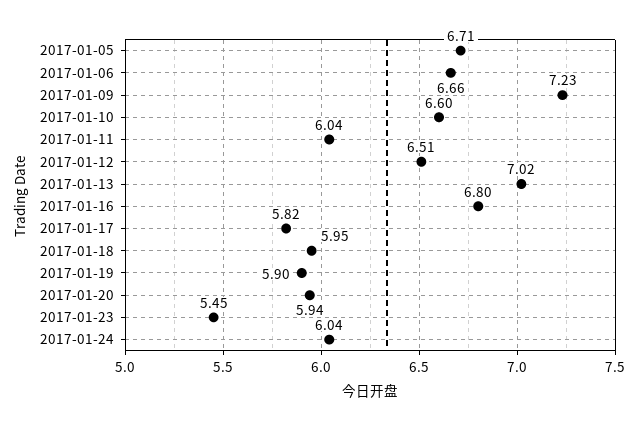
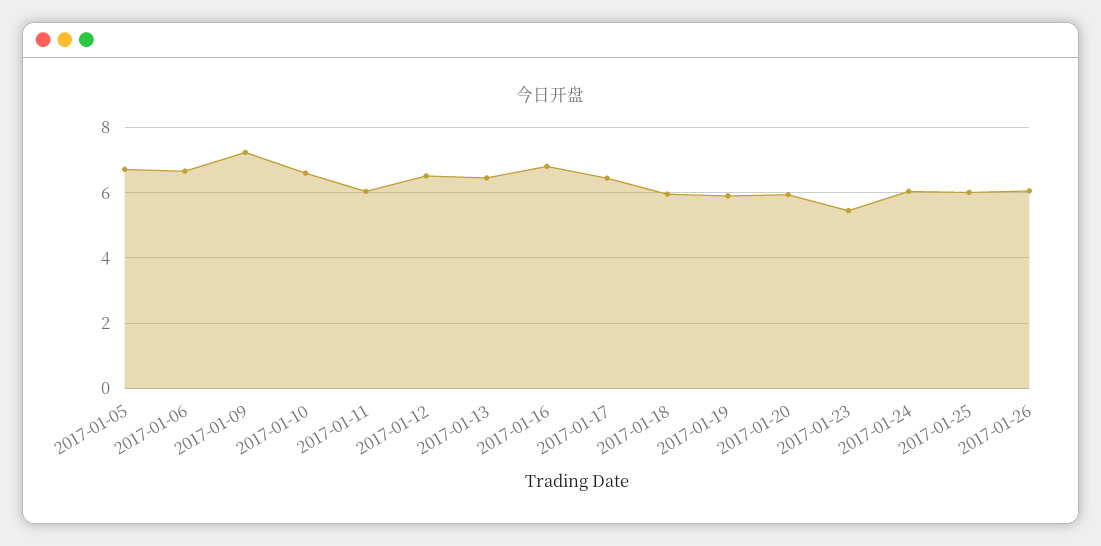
2017-01-13: 7.02 -> 6.4
2017-01-17: 5.82 -> 6.4
2017-01-25: none -> 6
2017-01-26: none -> 6

